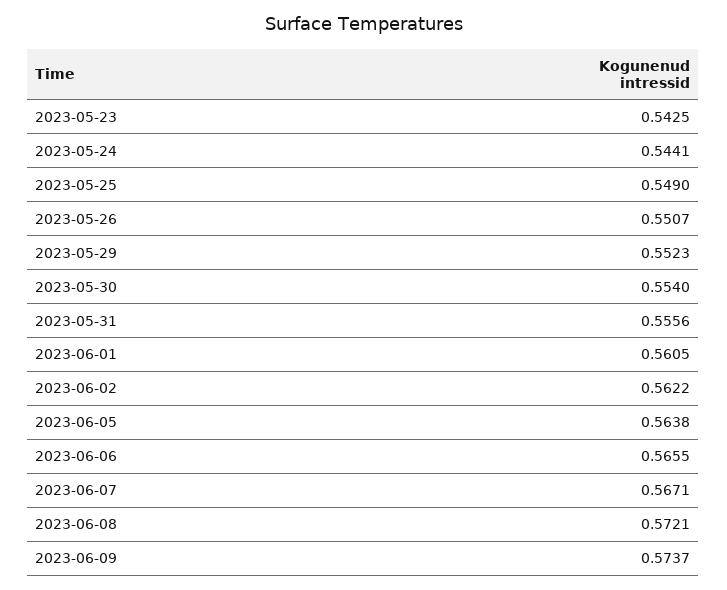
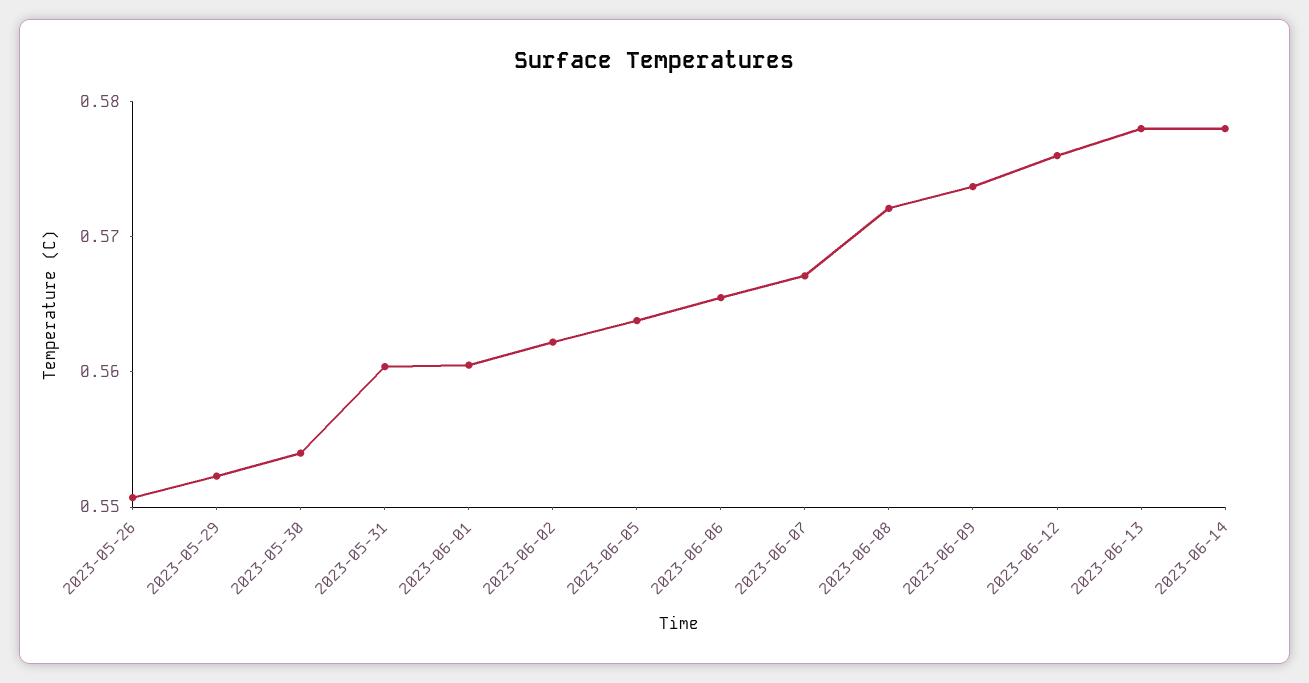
2023-05-23: 0.5425 -> none
2023-05-24: 0.5441 -> none
2023-05-25: 0.549 -> none
2023-05-31: 0.5556 -> 0.56
2023-06-12: none -> 0.576
2023-06-13: none -> 0.578
2023-06-14: none -> 0.578

